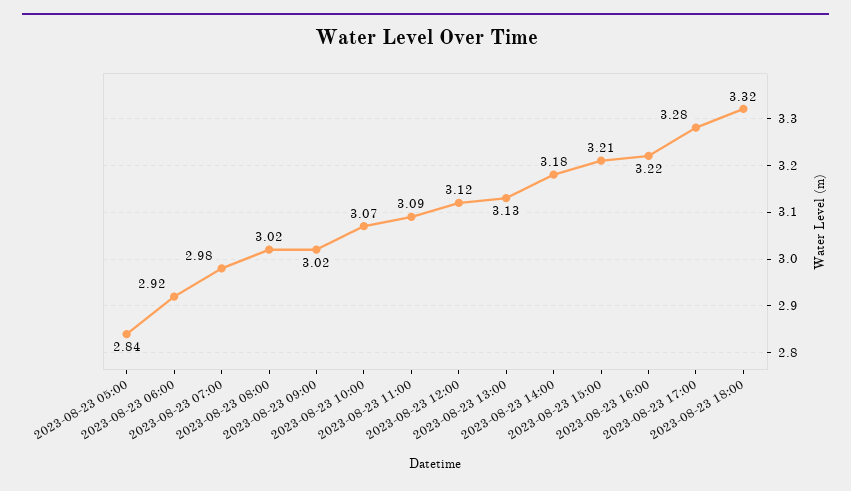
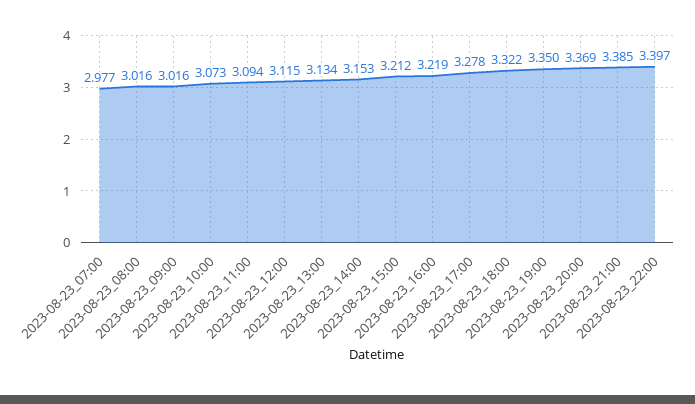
2023-08-23 05:00: 2.84 -> none
2023-08-23 06:00: 2.92 -> none
2023-08-23 14:00: 3.18 -> 3.153
2023-08-23_19:00: none -> 3.35
2023-08-23_20:00: none -> 3.369
2023-08-23_21:00: none -> 3.385
2023-08-23_22:00: none -> 3.397

